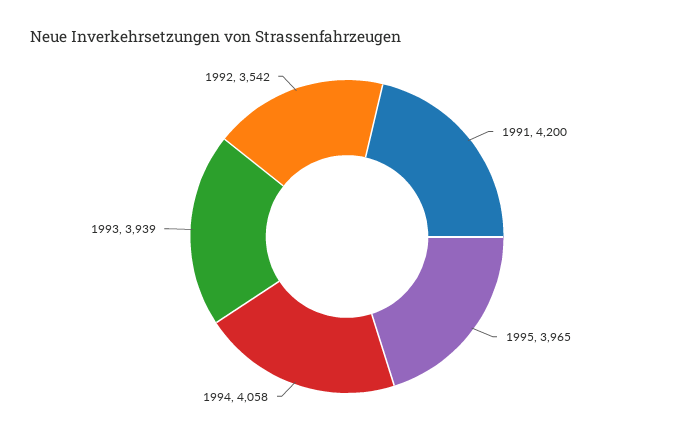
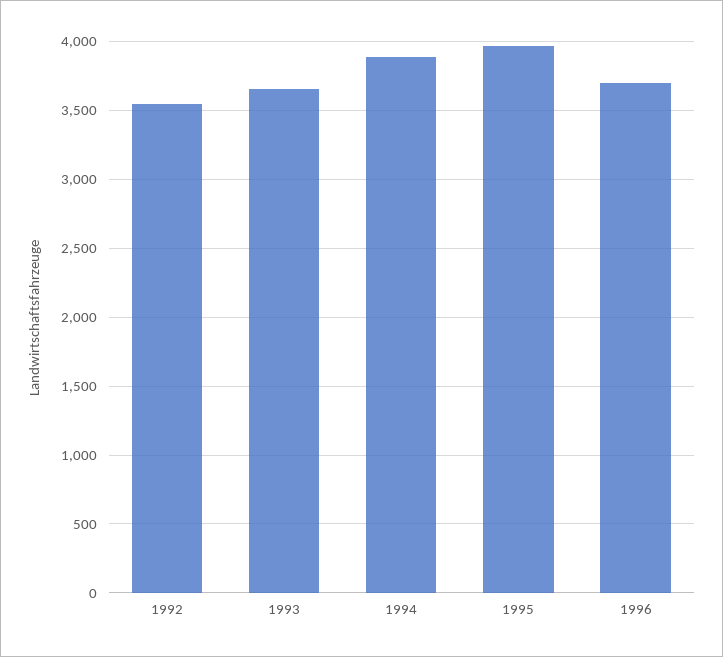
1991: 4200 -> none
1994: 4058 -> 3900
1993: 3939 -> 3650
1996: none -> 3700

